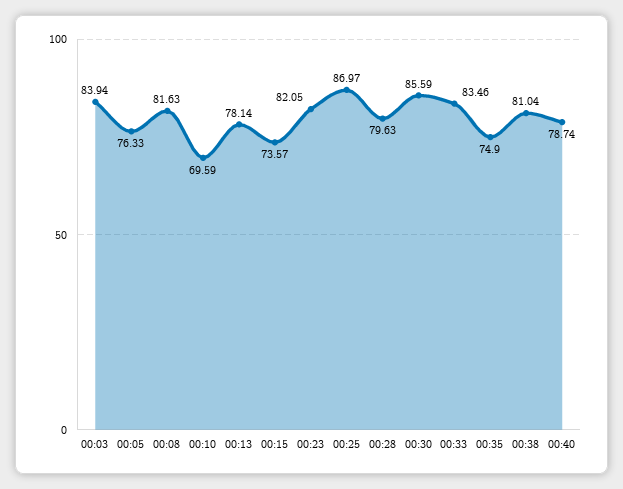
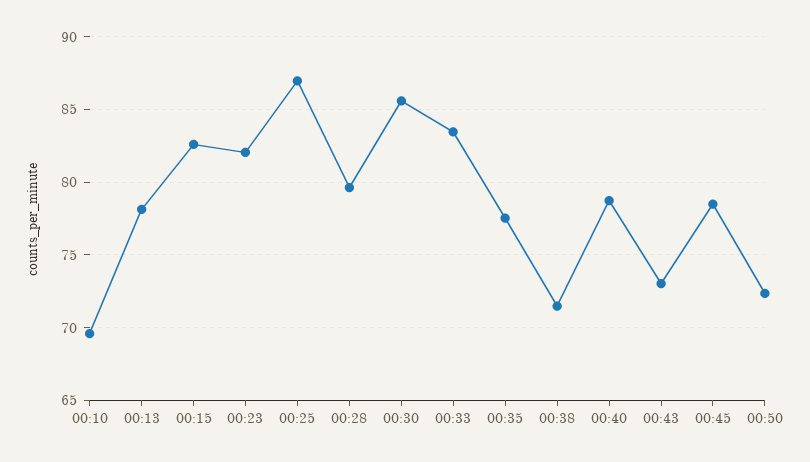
00:03: 83.94 -> none
00:05: 76.33 -> none
00:08: 81.63 -> none
00:15: 73.57 -> 82.5
00:35: 74.9 -> 77.5
00:38: 81.04 -> 71.5
00:43: none -> 73
00:45: none -> 78.5
00:50: none -> 72.5

